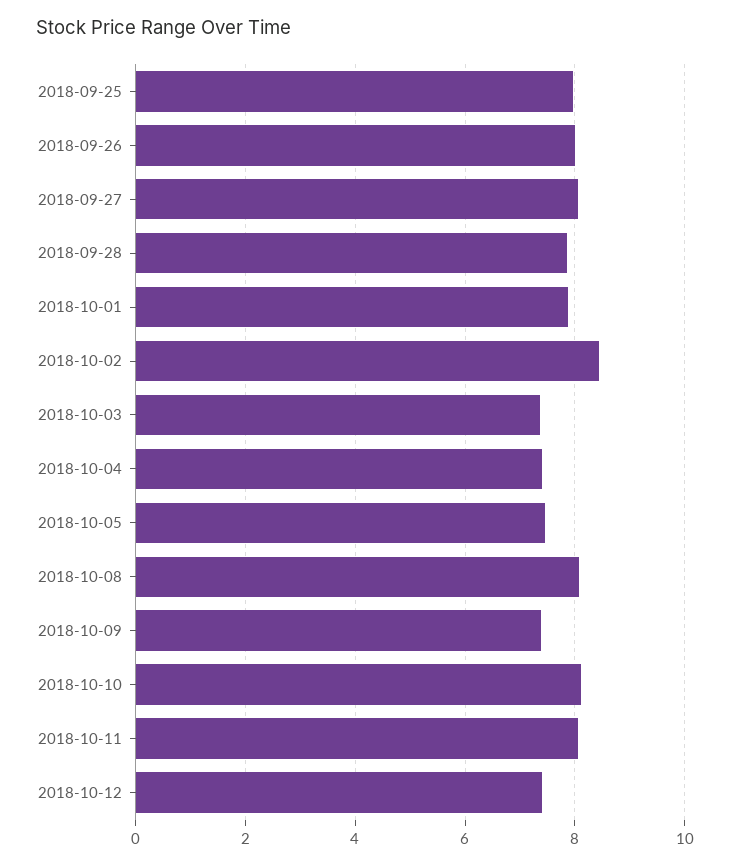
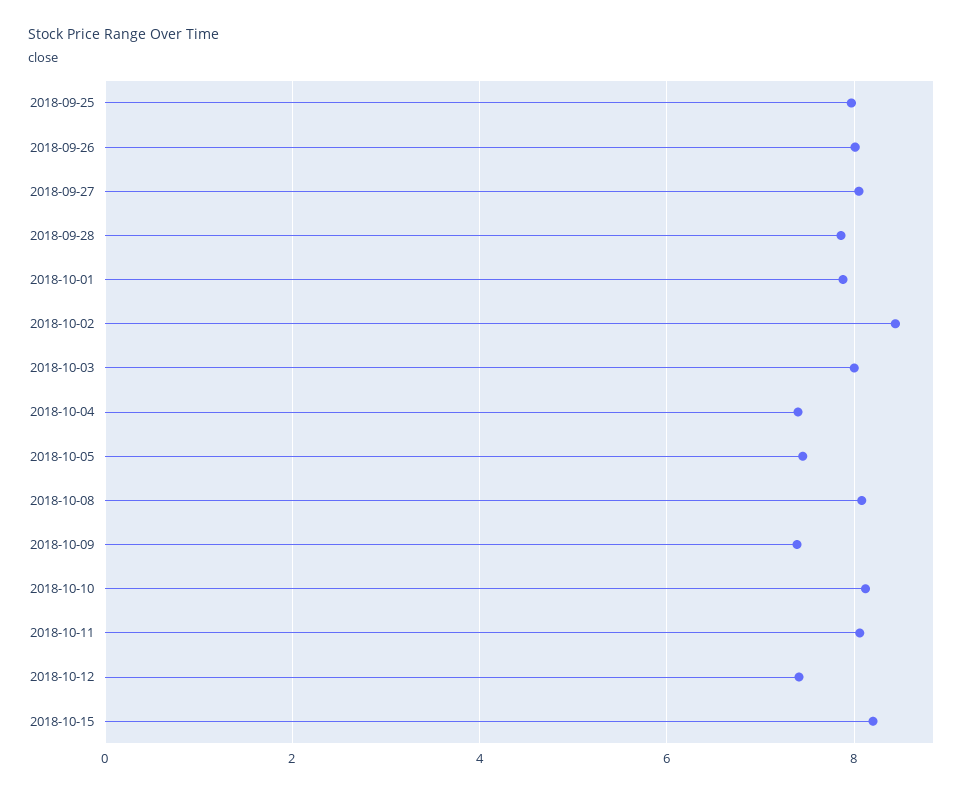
2018-10-03: 7.4 -> 8
2018-10-15: none -> 8.2

